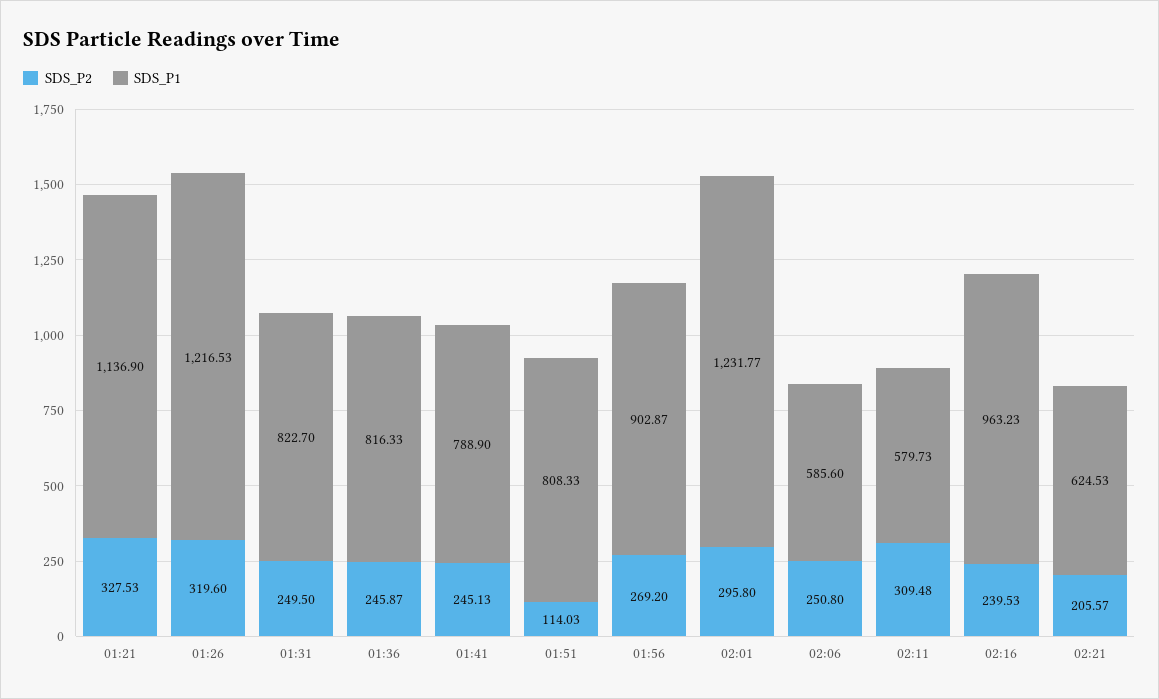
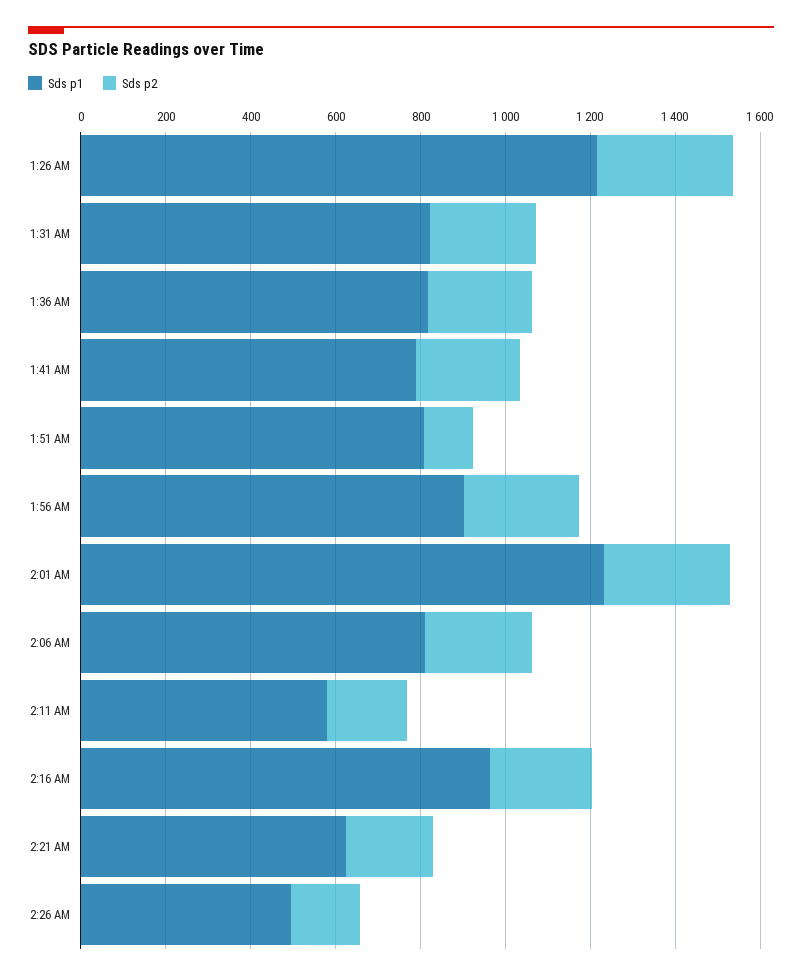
SDS_P2, 01:21: 327.53 -> none
SDS_P1, 01:21: 1136.9 -> none
SDS_P1, 02:06: 585.6 -> 800
SDS_P2, 02:11: 309.48 -> 200
SDS_P1, 2:26 AM: none -> 500
SDS_P2, 2:26 AM: none -> 150

